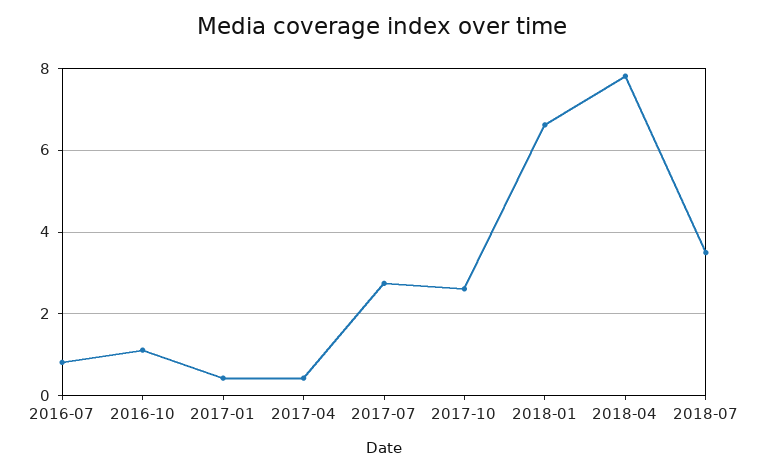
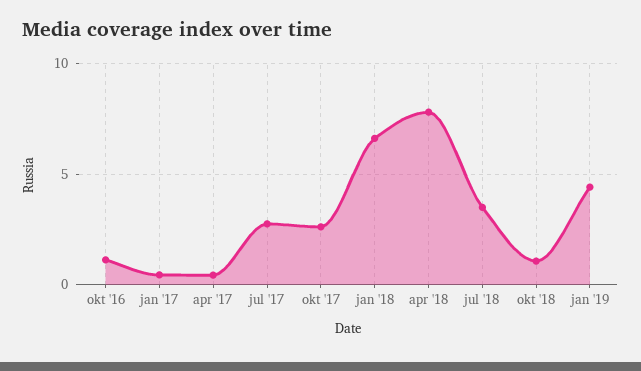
2016-07: 0.8 -> none
okt '18: none -> 1
jan '19: none -> 4.5

